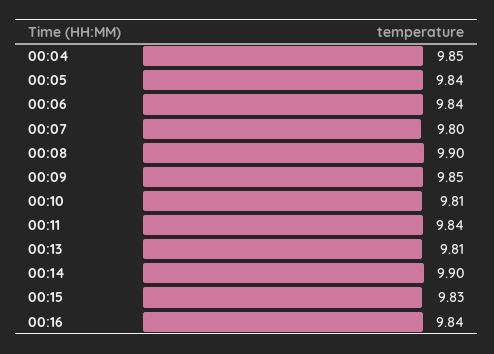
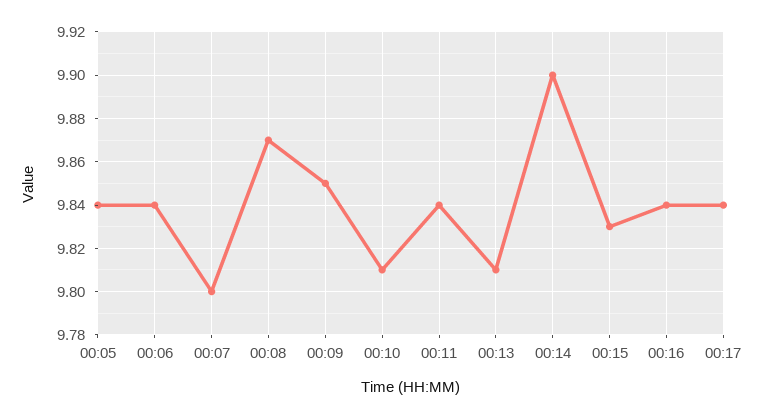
00:04: 9.85 -> none
00:08: 9.9 -> 9.87
00:17: none -> 9.84

